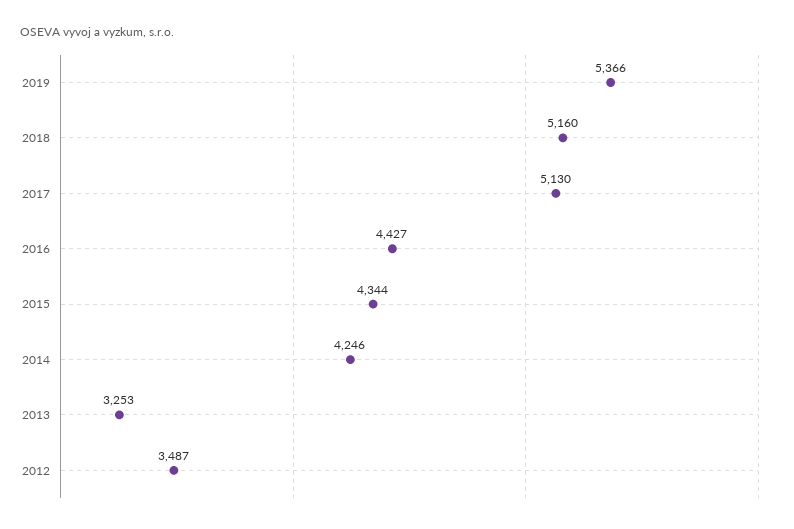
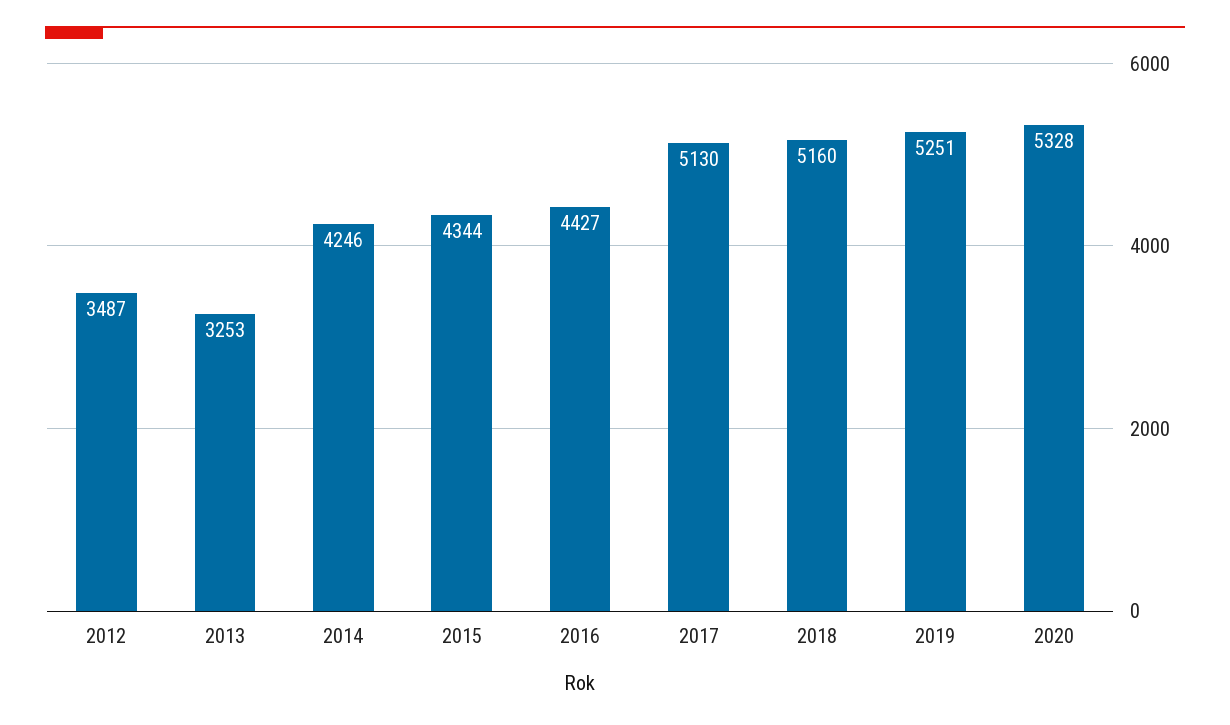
2019: 5366 -> 5251
2020: none -> 5328

